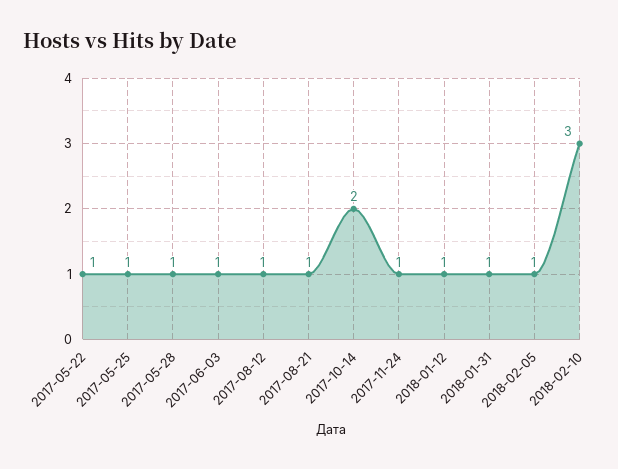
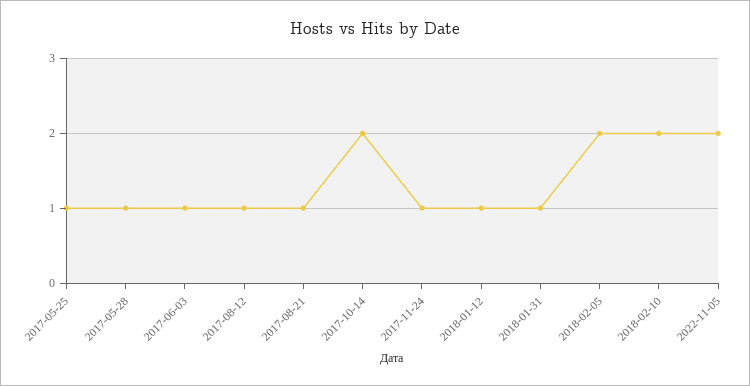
2017-05-22: 1 -> none
2018-02-05: 1 -> 2
2018-02-10: 3 -> 2
2022-11-05: none -> 2

